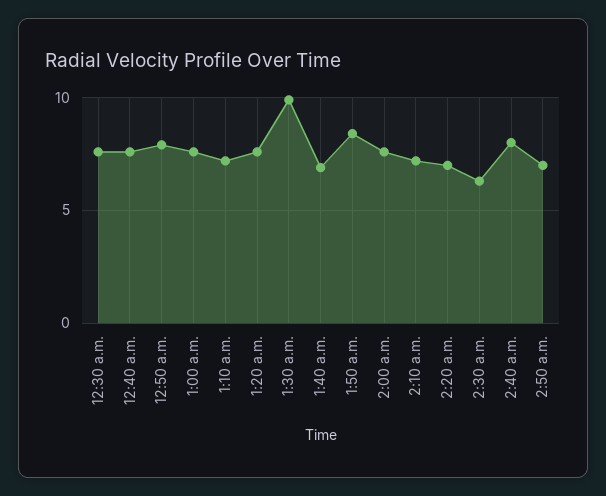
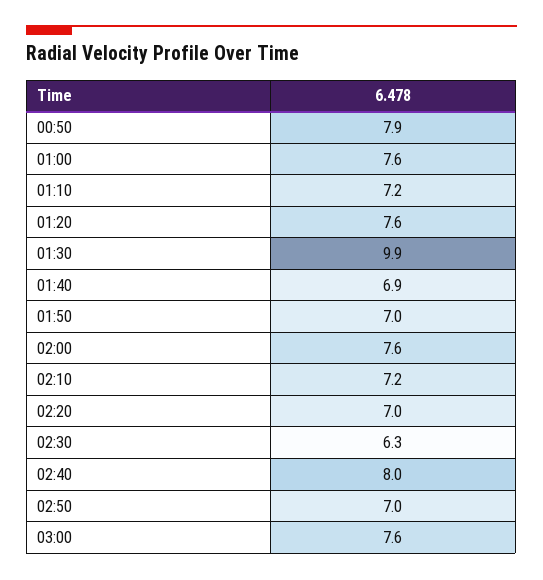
12:30 a.m.: 7.5 -> none
12:40 a.m.: 7.5 -> none
1:50 a.m.: 8.5 -> 7
03:00: none -> 7.6

